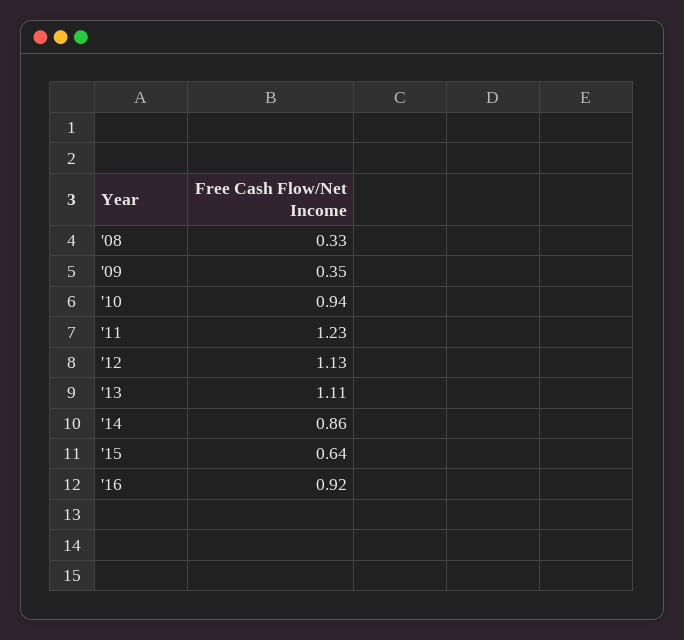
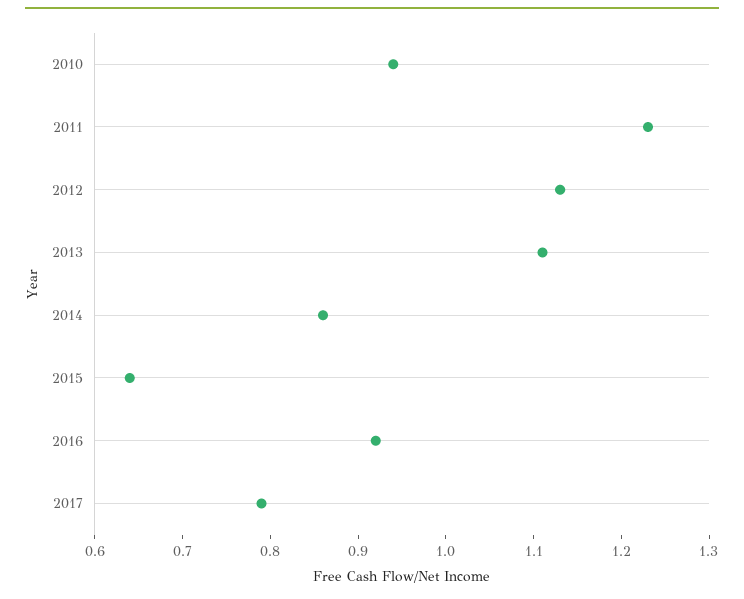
'08: 0.33 -> none
'09: 0.35 -> none
2017: none -> 0.79

